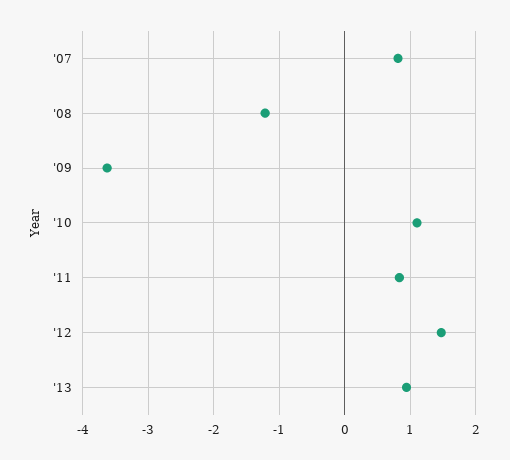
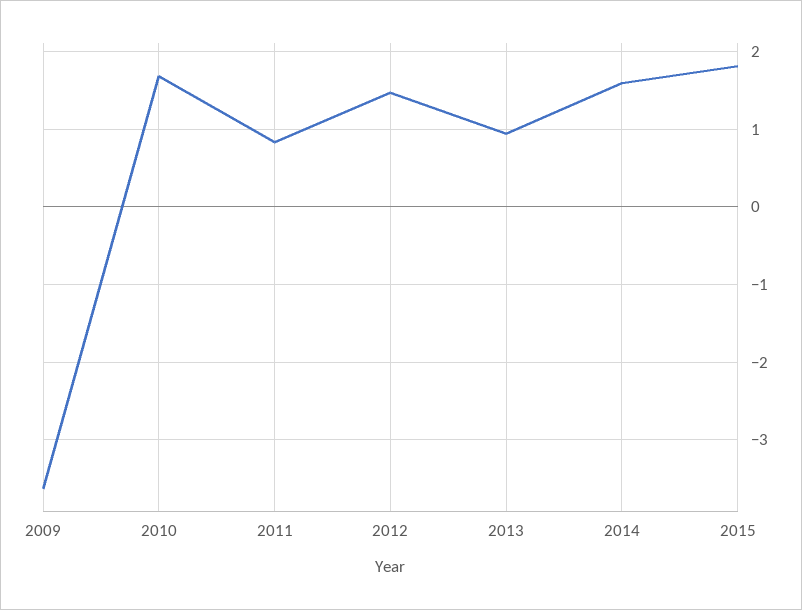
'07: 0.8 -> none
'08: -1.2 -> none
'10: 1.1 -> 1.7
2014: none -> 1.6
2015: none -> 1.8

